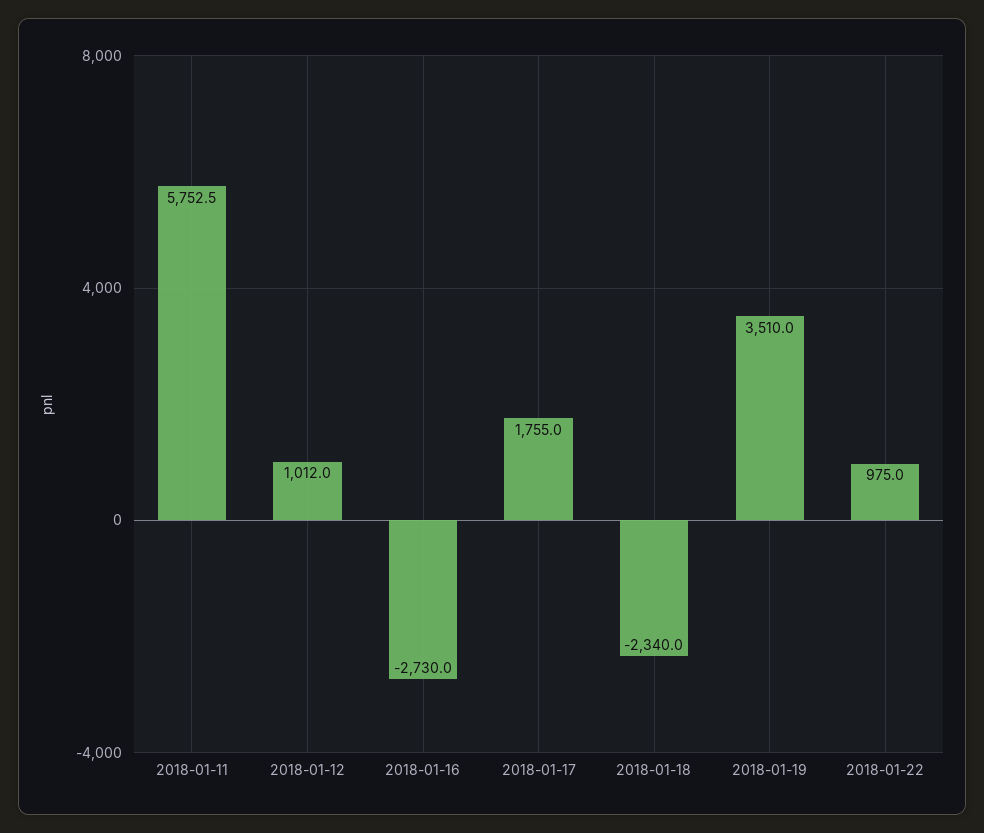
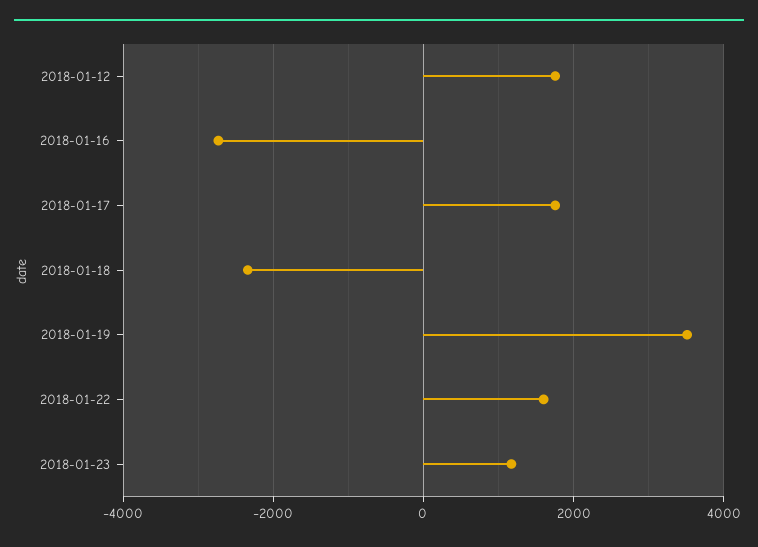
2018-01-11: 5752.5 -> none
2018-01-12: 1012 -> 1800
2018-01-22: 975 -> 1600
2018-01-23: none -> 1200

